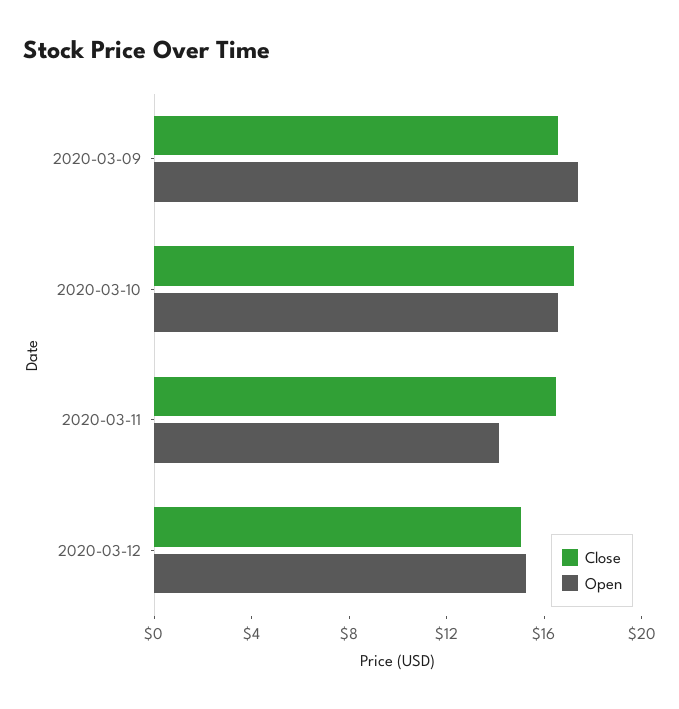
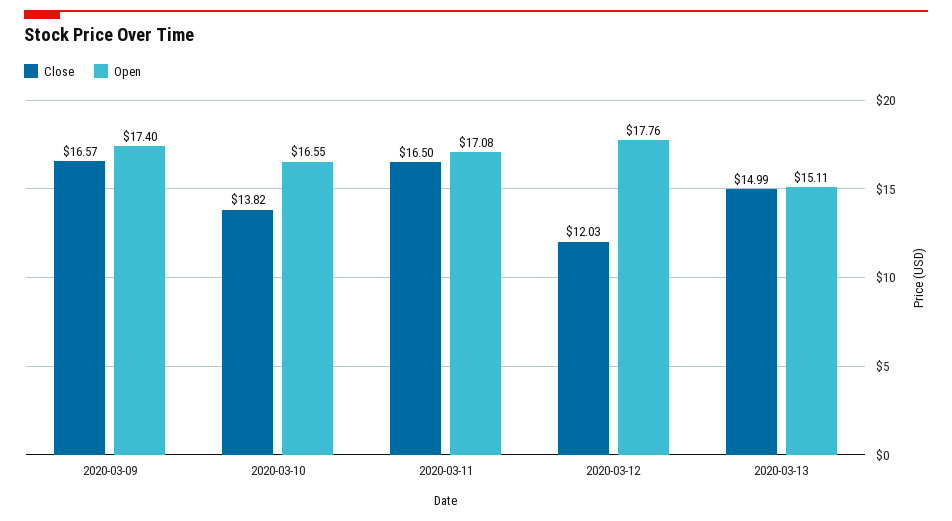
Close, 2020-03-10: 17 -> 13.82
Open, 2020-03-11: 14 -> 17.08
Close, 2020-03-12: 15 -> 12.03
Open, 2020-03-12: 15 -> 17.76
Close, 2020-03-13: none -> 14.99
Open, 2020-03-13: none -> 15.11

